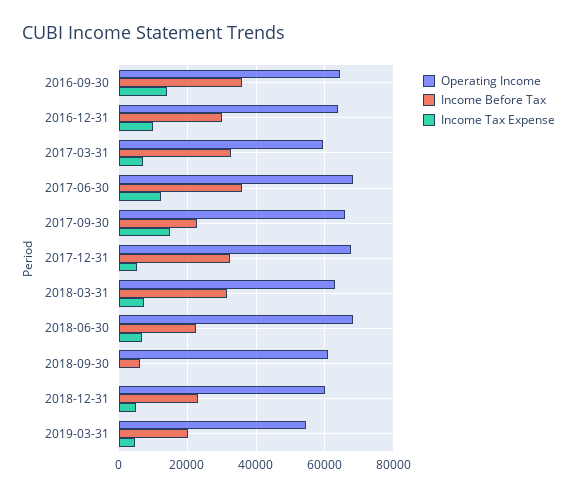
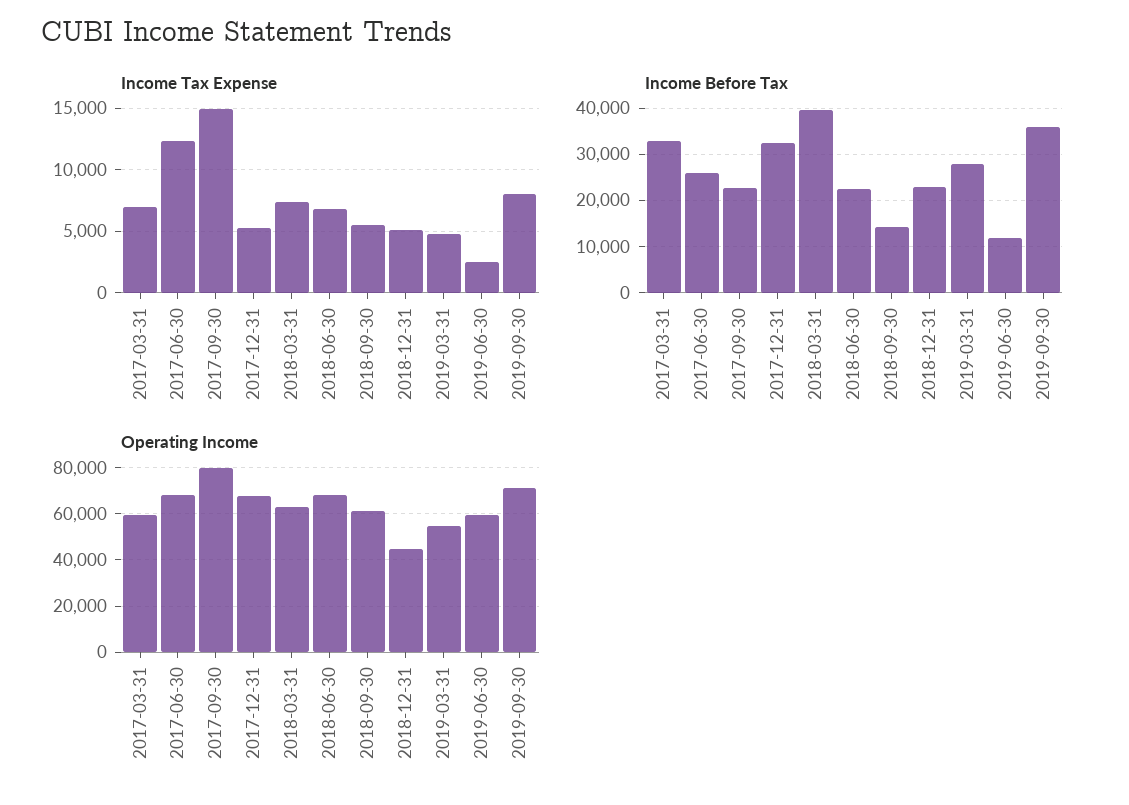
Operating Income, 2016-09-30: 64000 -> none
Income Before Tax, 2016-09-30: 36000 -> none
Income Tax Expense, 2016-09-30: 14000 -> none
Operating Income, 2016-12-31: 64000 -> none
Income Before Tax, 2016-12-31: 30000 -> none
Income Tax Expense, 2016-12-31: 10000 -> none
Income Before Tax, 2017-06-30: 36000 -> 26000
Operating Income, 2017-09-30: 66000 -> 80000
Income Before Tax, 2018-03-31: 32000 -> 40000
Income Before Tax, 2018-09-30: 6000 -> 14000
Income Tax Expense, 2018-09-30: 0 -> 5500
Operating Income, 2018-12-31: 60000 -> 45000
Income Before Tax, 2019-03-31: 20000 -> 28000
Income Tax Expense, 2019-06-30: none -> 2500
Income Tax Expense, 2019-09-30: none -> 8000
Income Before Tax, 2019-06-30: none -> 12000
Income Before Tax, 2019-09-30: none -> 36000
Operating Income, 2019-06-30: none -> 60000
Operating Income, 2019-09-30: none -> 70000

